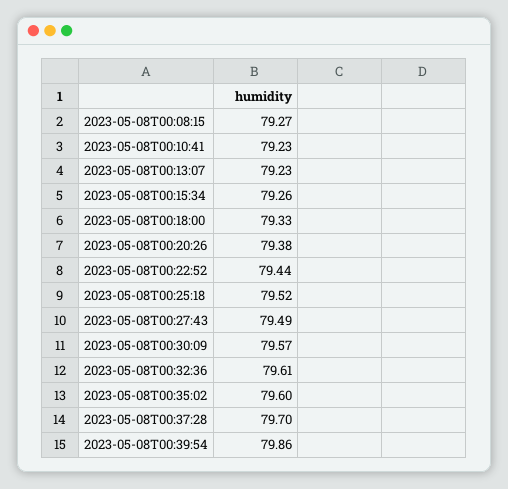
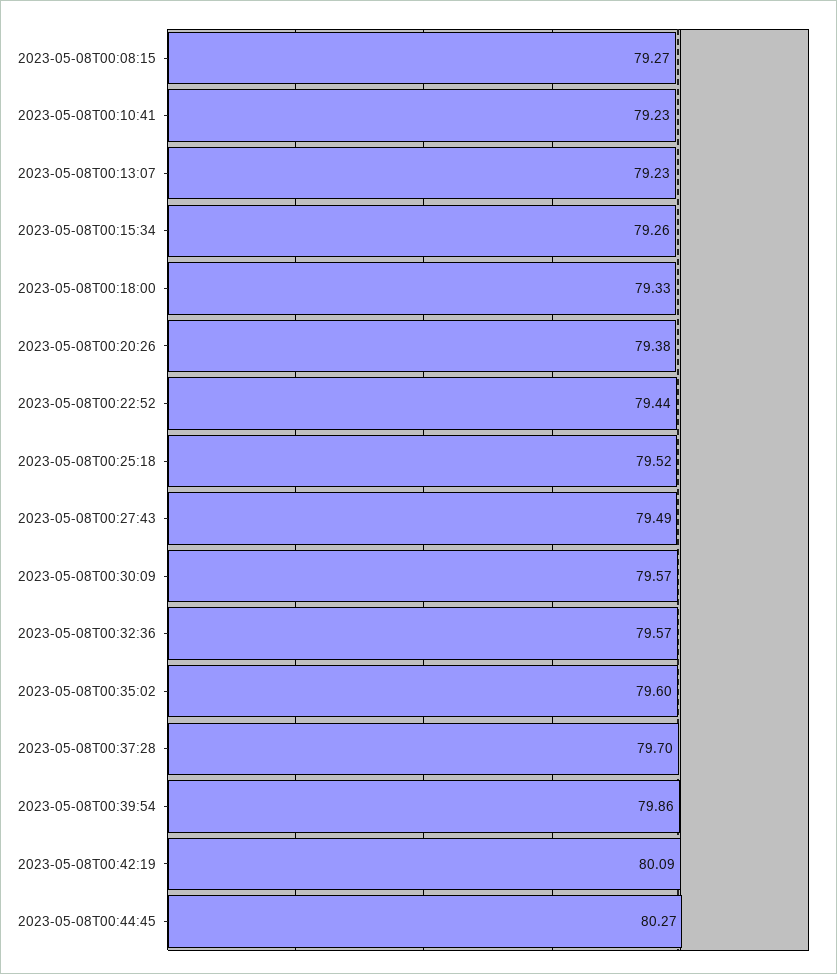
2023-05-08T00:32:36: 79.61 -> 79.57
2023-05-08T00:42:19: none -> 80.09
2023-05-08T00:44:45: none -> 80.27

